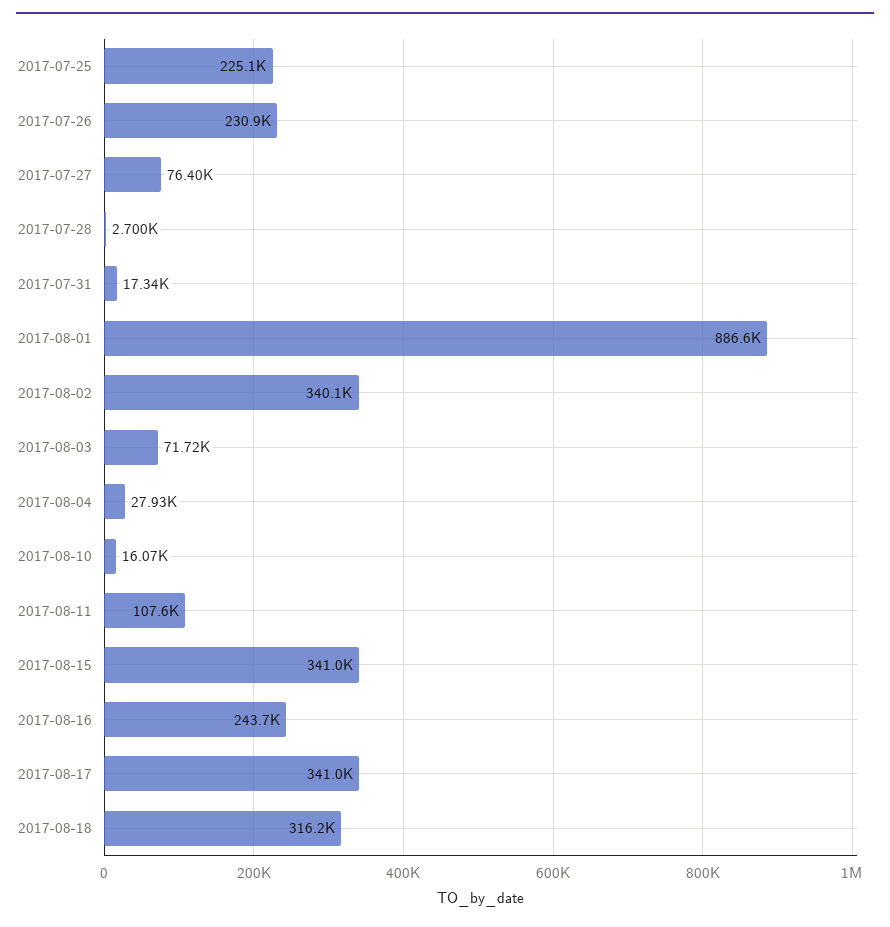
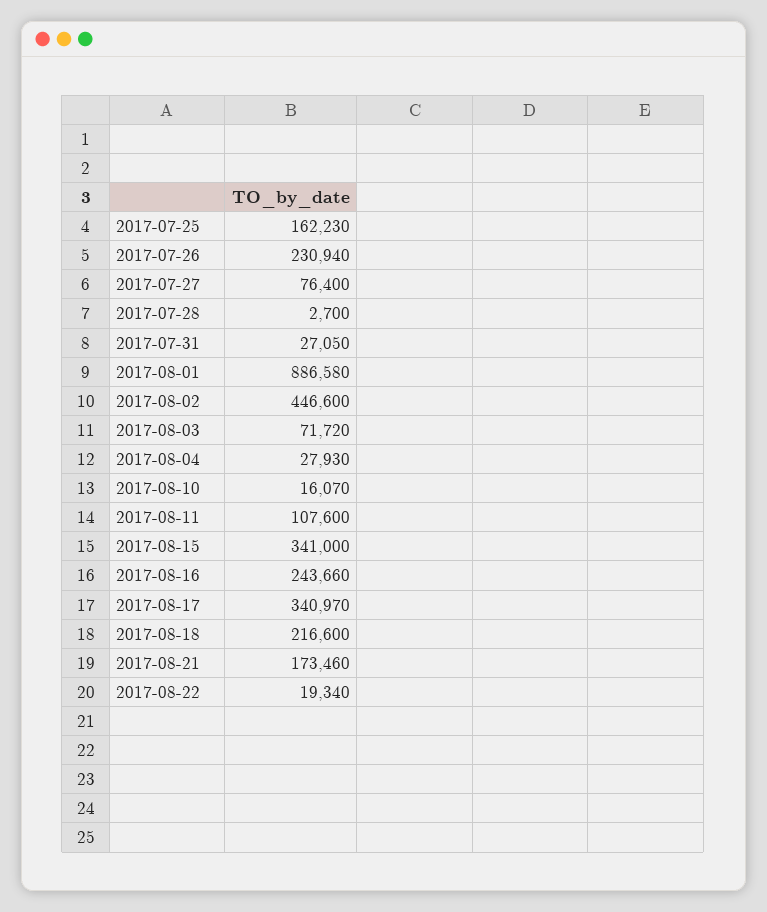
2017-07-25: 225100 -> 162230
2017-07-31: 17340 -> 27050
2017-08-02: 340100 -> 446600
2017-08-18: 316200 -> 216600
2017-08-21: none -> 173460
2017-08-22: none -> 19340

